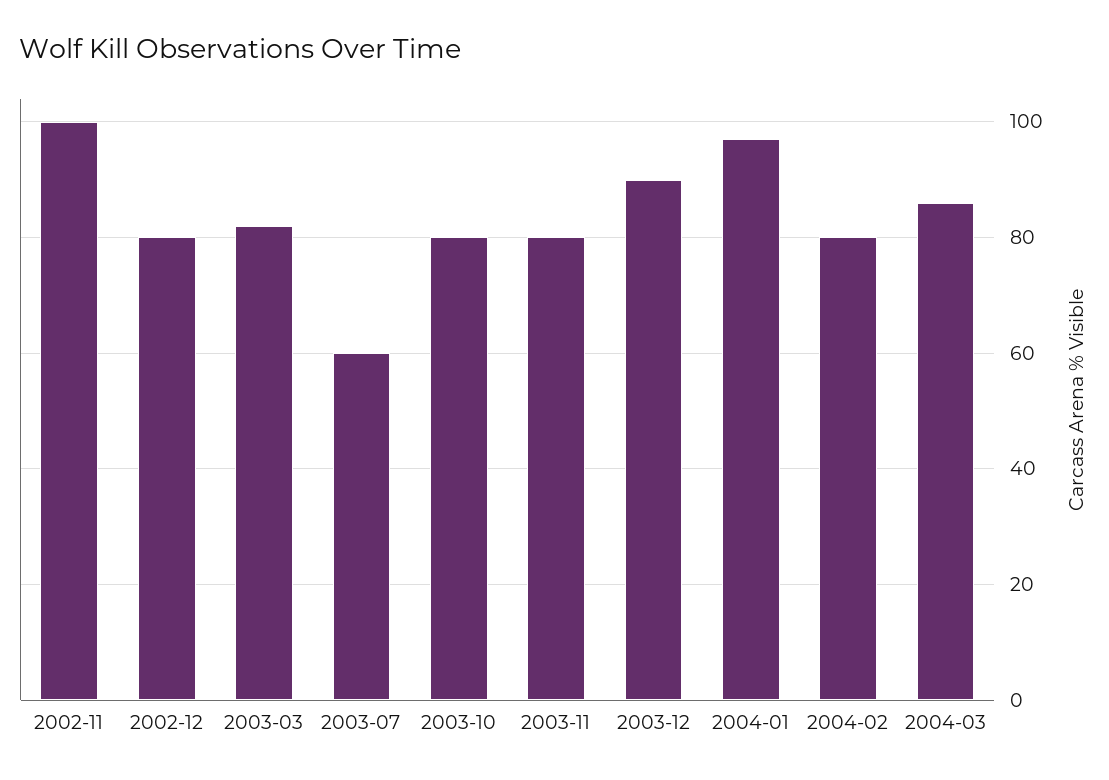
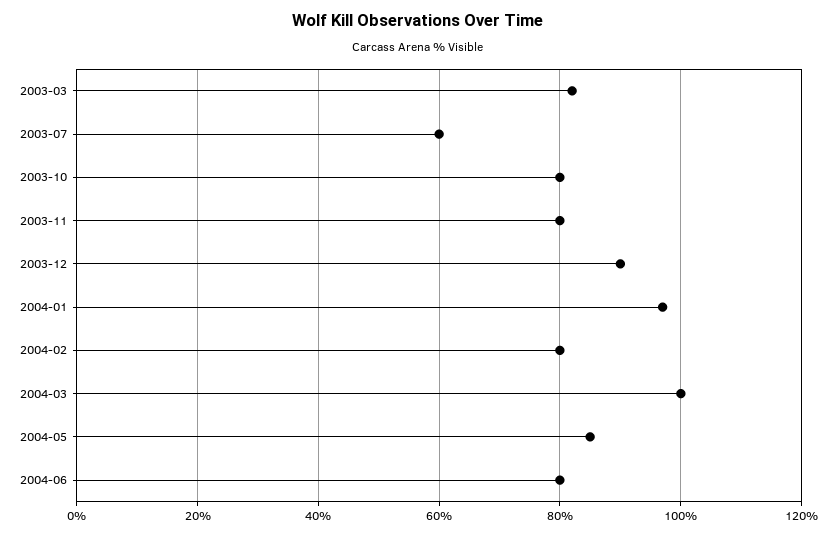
2002-11: 100 -> none
2002-12: 80 -> none
2004-03: 85 -> 100
2004-05: none -> 85
2004-06: none -> 80

